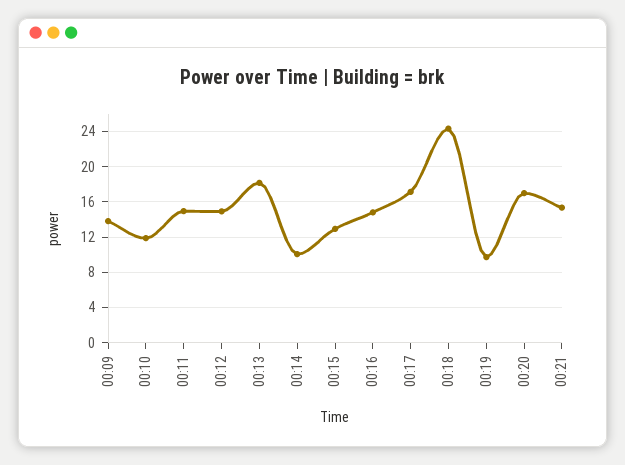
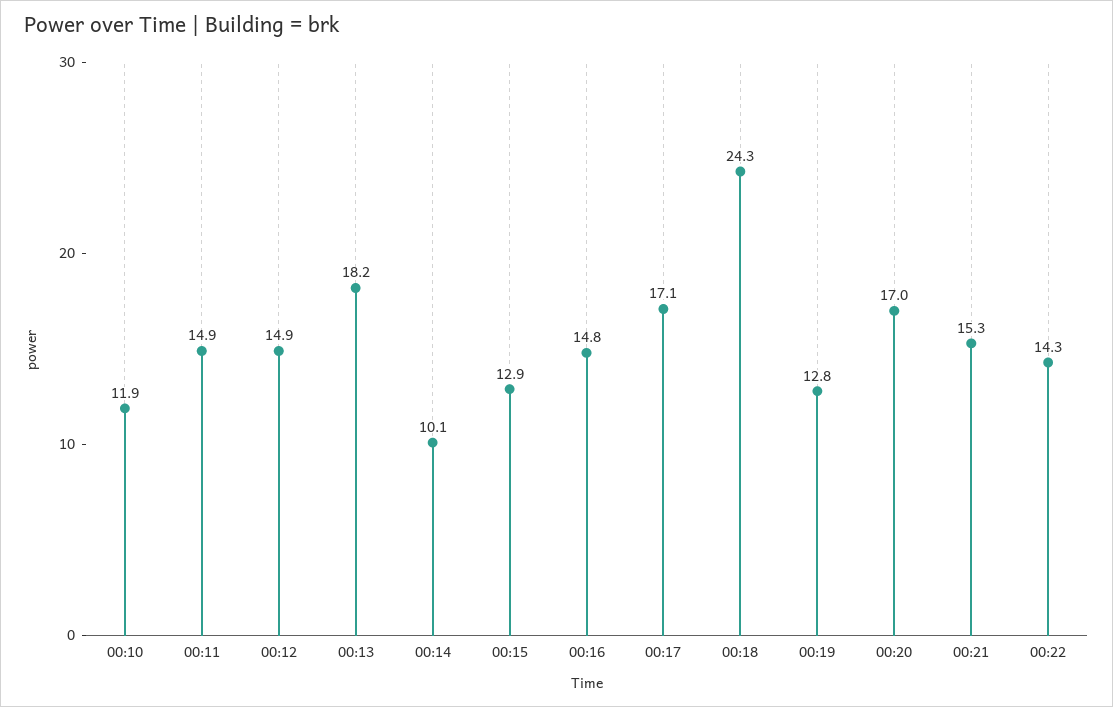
00:09: 14 -> none
00:19: 10 -> 12.8
00:22: none -> 14.3

